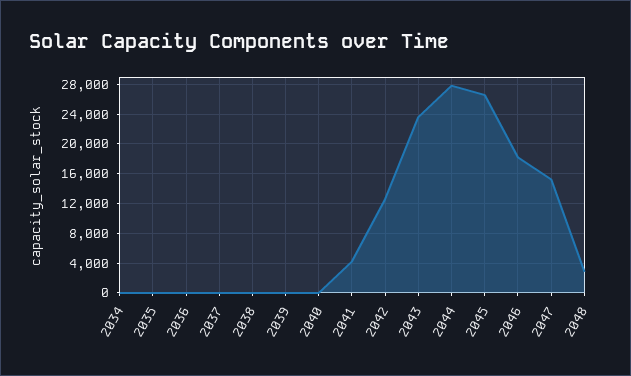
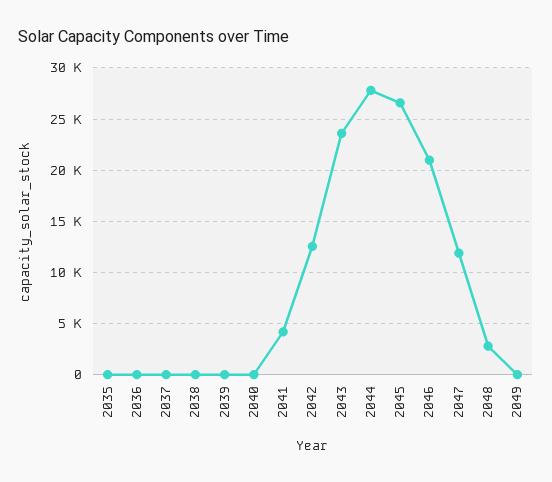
2034: 0 -> none
2046: 18000 -> 21000
2047: 15000 -> 12000
2049: none -> 0

